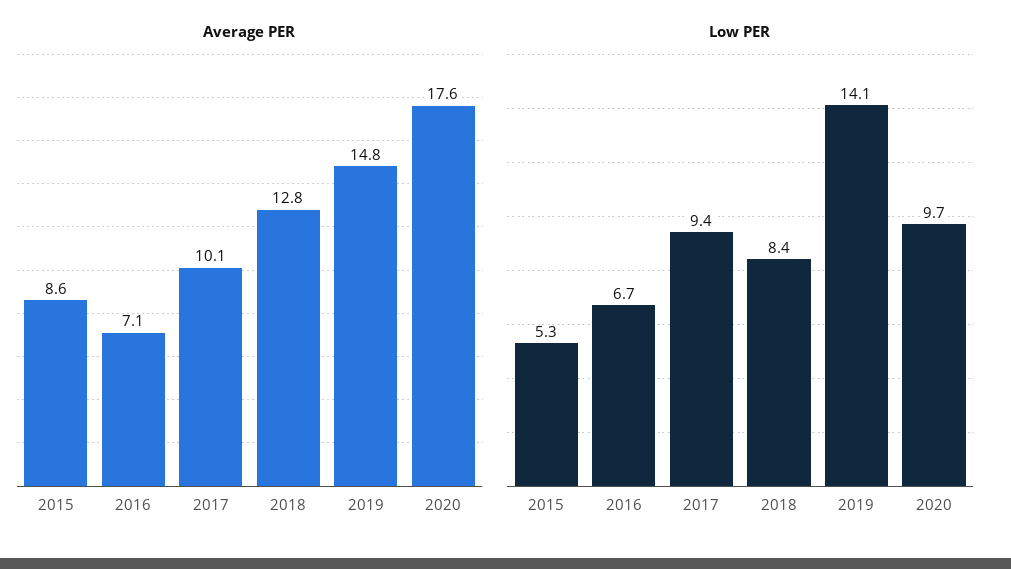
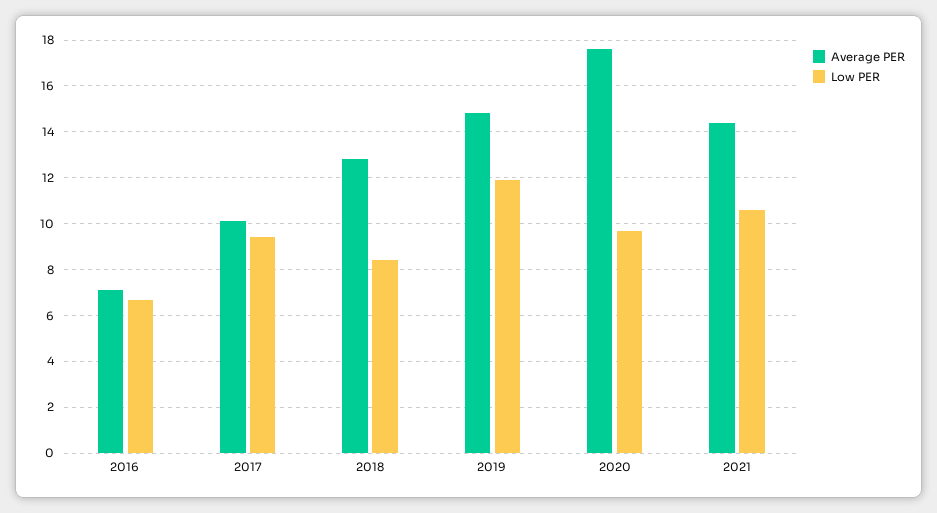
Average PER, 2015: 8.6 -> none
Low PER, 2015: 5.3 -> none
Low PER, 2019: 14.1 -> 12
Average PER, 2021: none -> 14.5
Low PER, 2021: none -> 10.5

